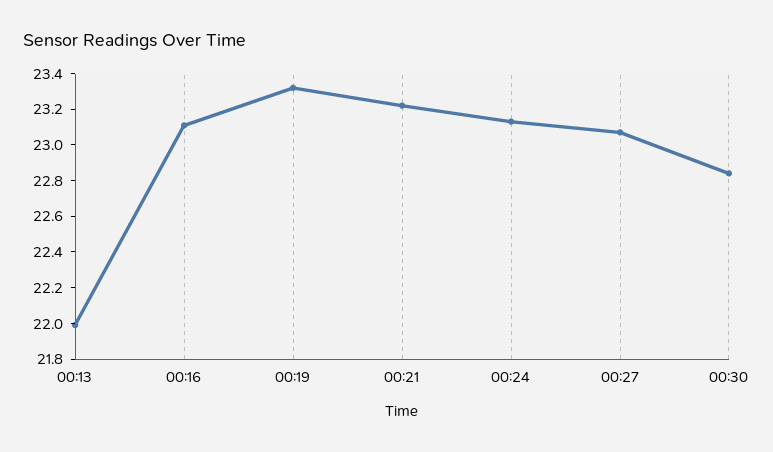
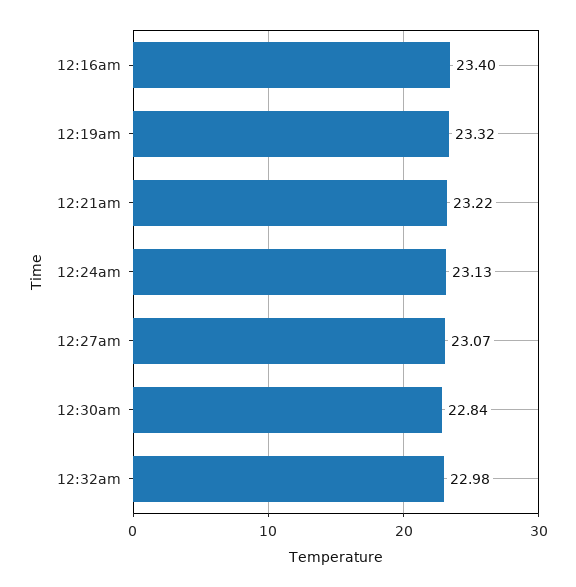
00:13: 22 -> none
00:16: 23.1 -> 23.4
12:32am: none -> 22.98

